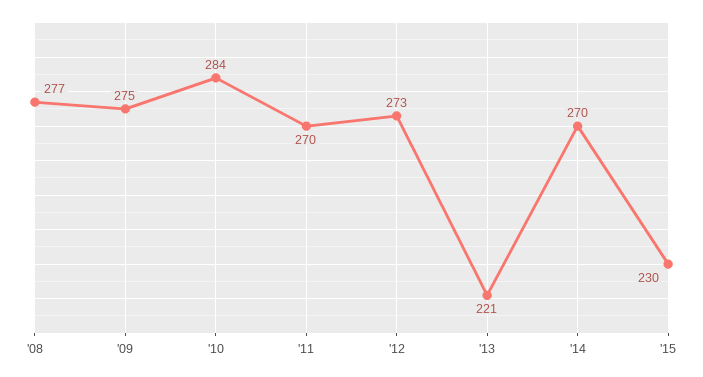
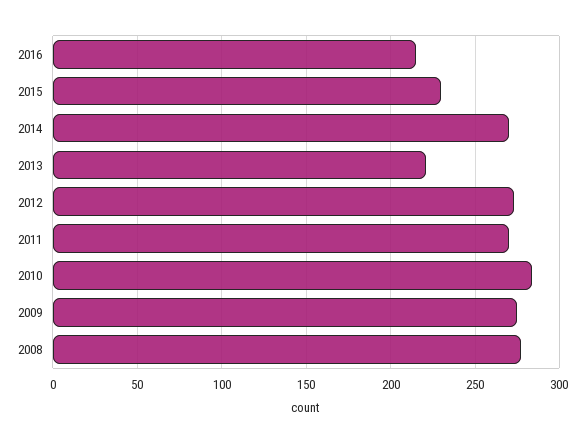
2016: none -> 215

